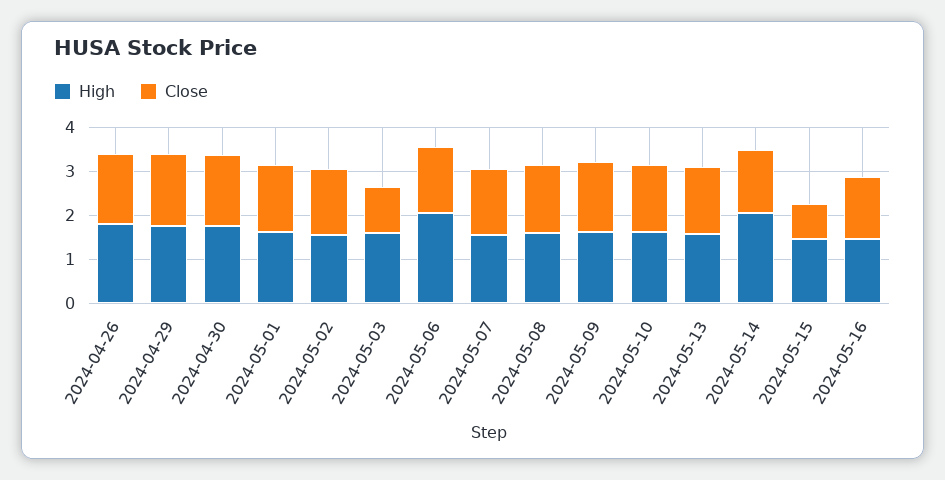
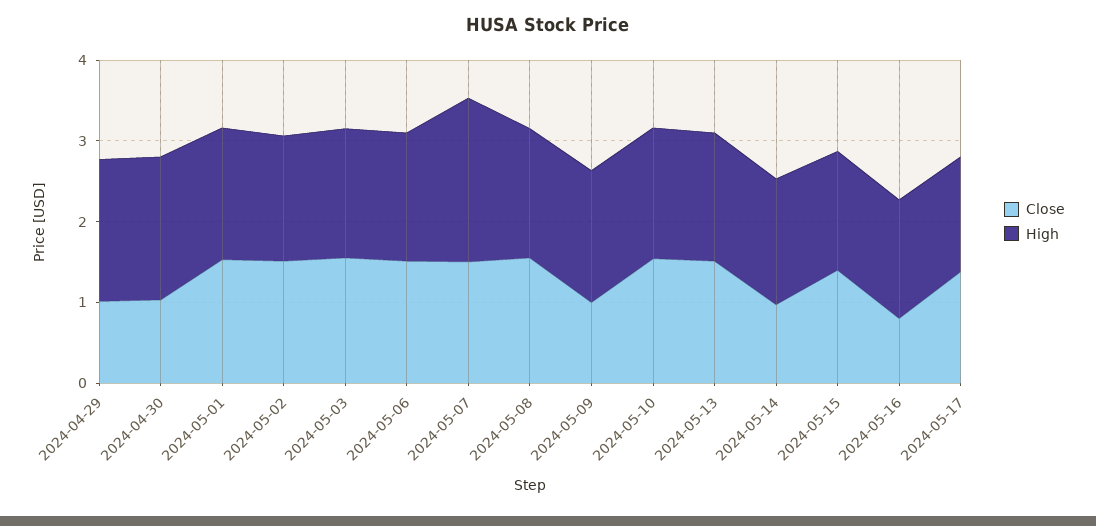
High, 2024-04-26: 1.8 -> none
Close, 2024-04-26: 1.6 -> none
Close, 2024-04-29: 1.6 -> 1
Close, 2024-04-30: 1.6 -> 1
Close, 2024-05-03: 1 -> 1.6
High, 2024-05-06: 2 -> 1.6
High, 2024-05-07: 1.6 -> 2
Close, 2024-05-09: 1.6 -> 1
High, 2024-05-14: 2 -> 1.6
Close, 2024-05-14: 1.4 -> 1
Close, 2024-05-15: 0.8 -> 1.4
Close, 2024-05-16: 1.4 -> 0.8
Close, 2024-05-17: none -> 1.4
High, 2024-05-17: none -> 1.4

